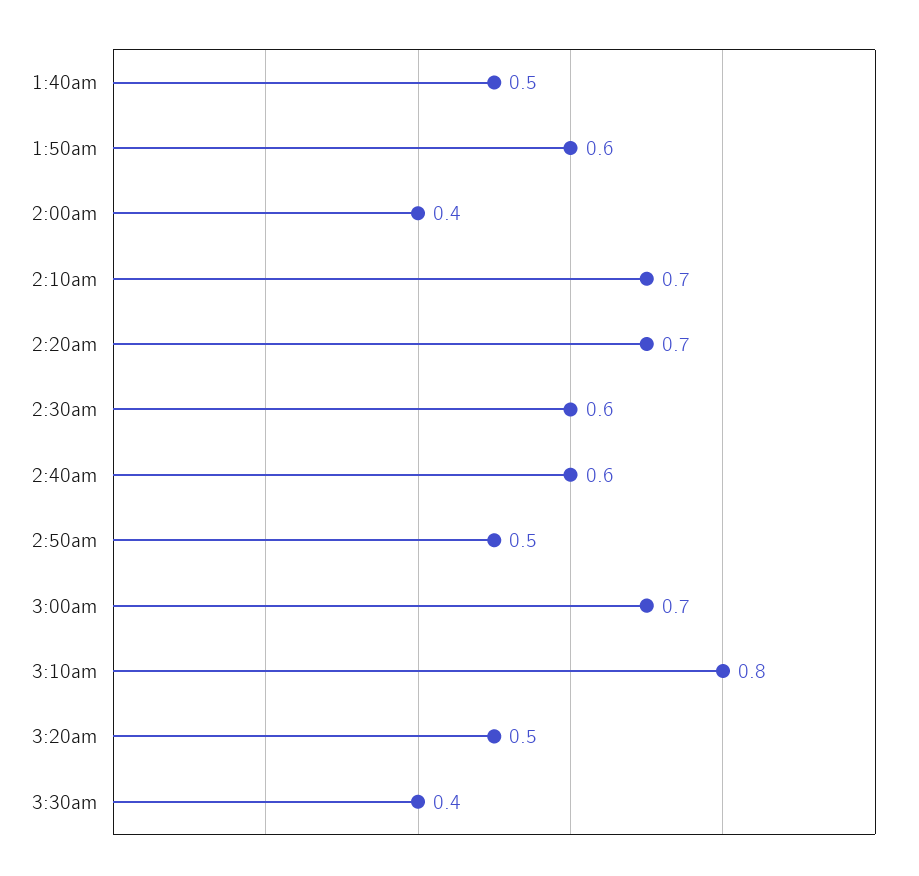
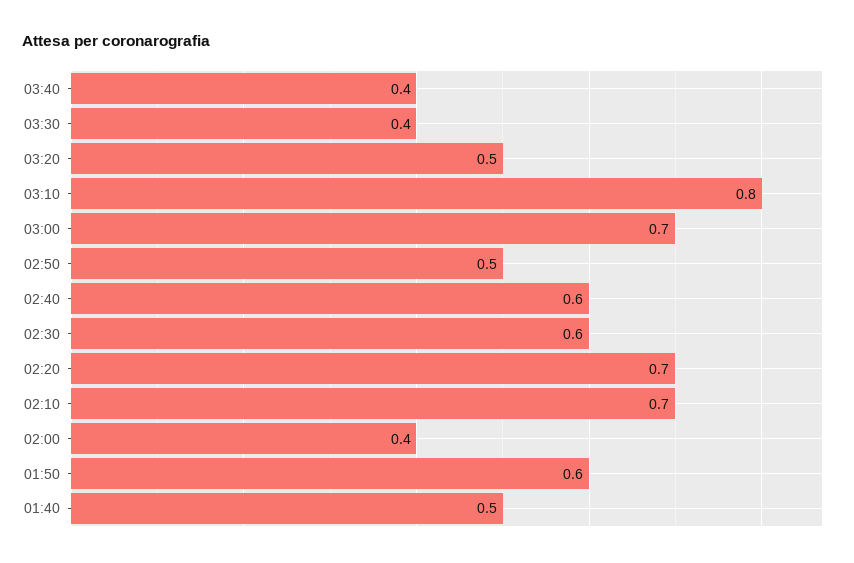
03:40: none -> 0.4

